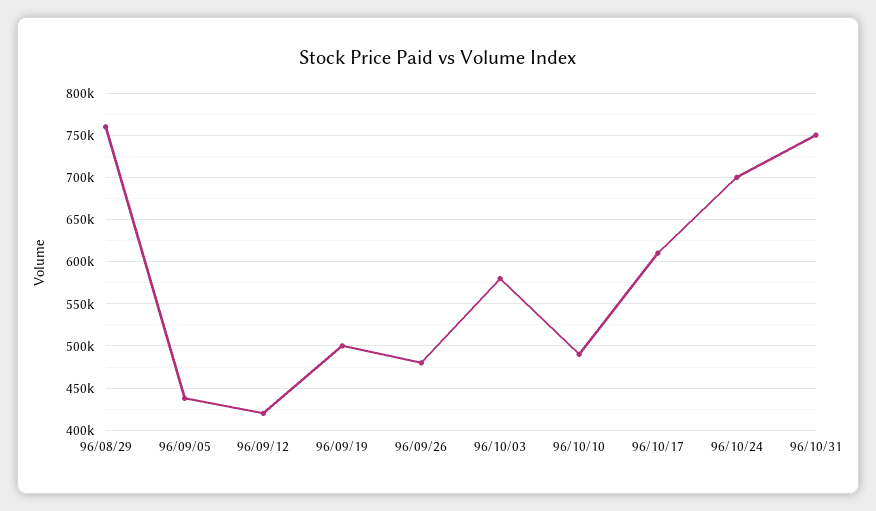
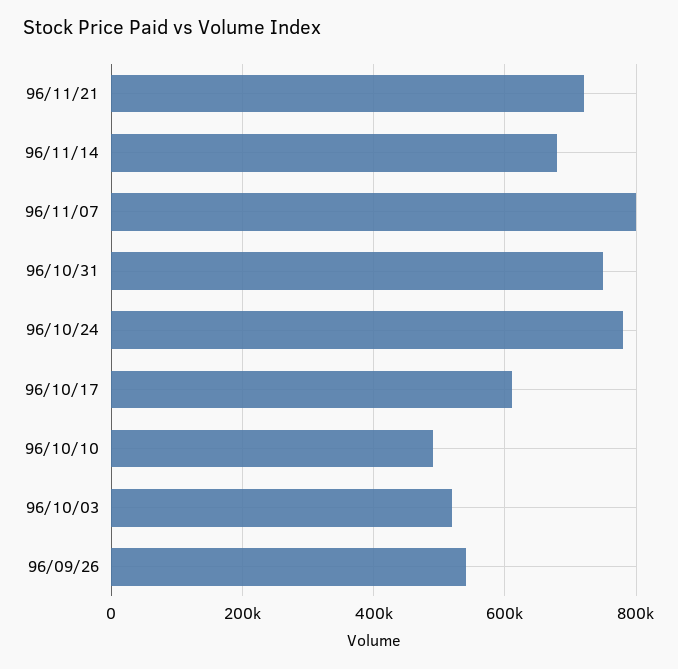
96/08/29: 760000 -> none
96/09/05: 440000 -> none
96/09/12: 420000 -> none
96/09/19: 500000 -> none
96/09/26: 480000 -> 540000
96/10/03: 580000 -> 520000
96/10/24: 700000 -> 780000
96/11/21: none -> 720000
96/11/14: none -> 680000
96/11/07: none -> 800000

